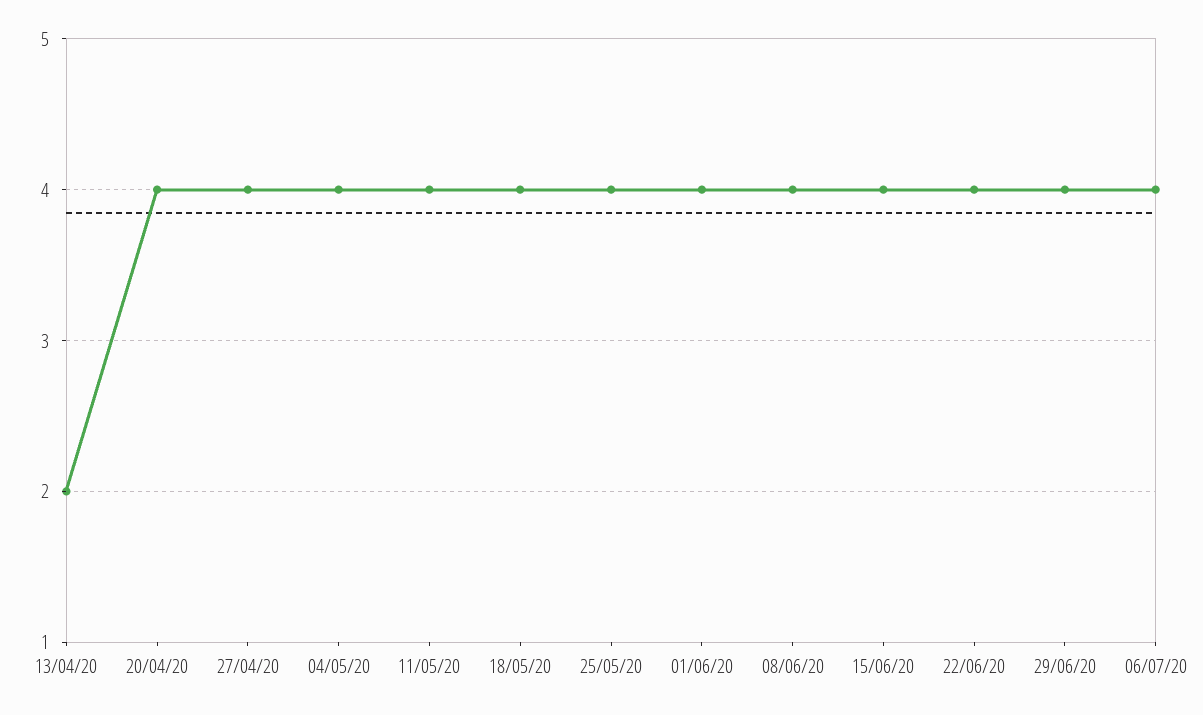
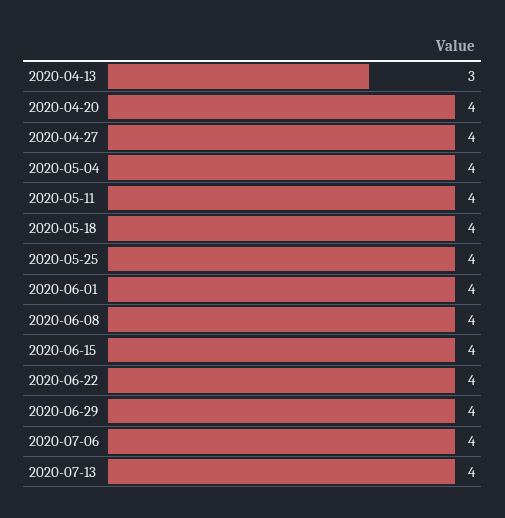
13/04/20: 2 -> 3
2020-07-13: none -> 4

